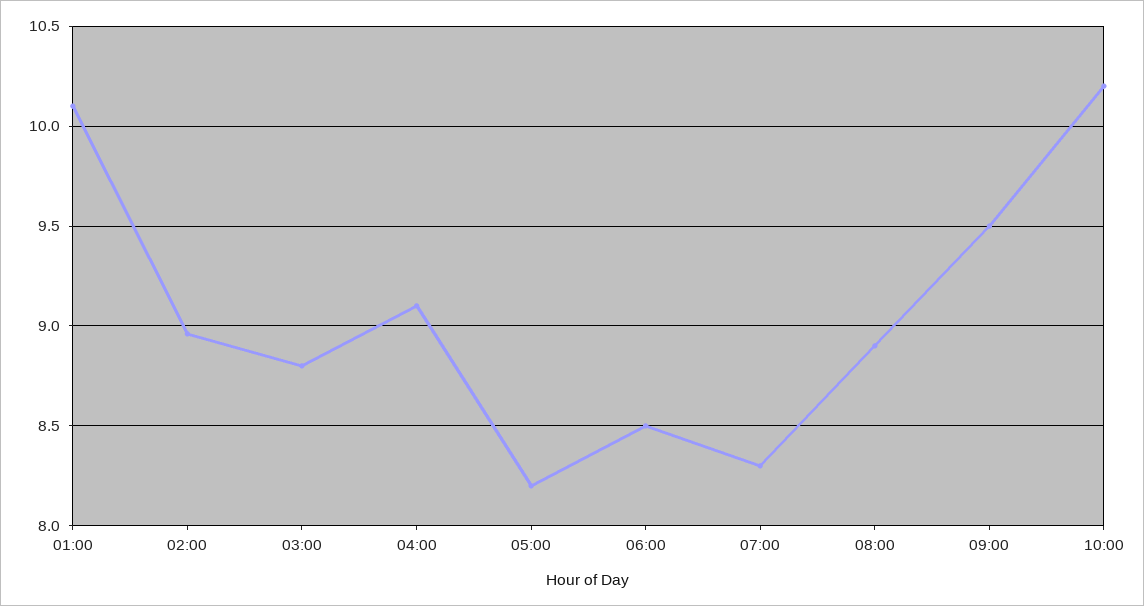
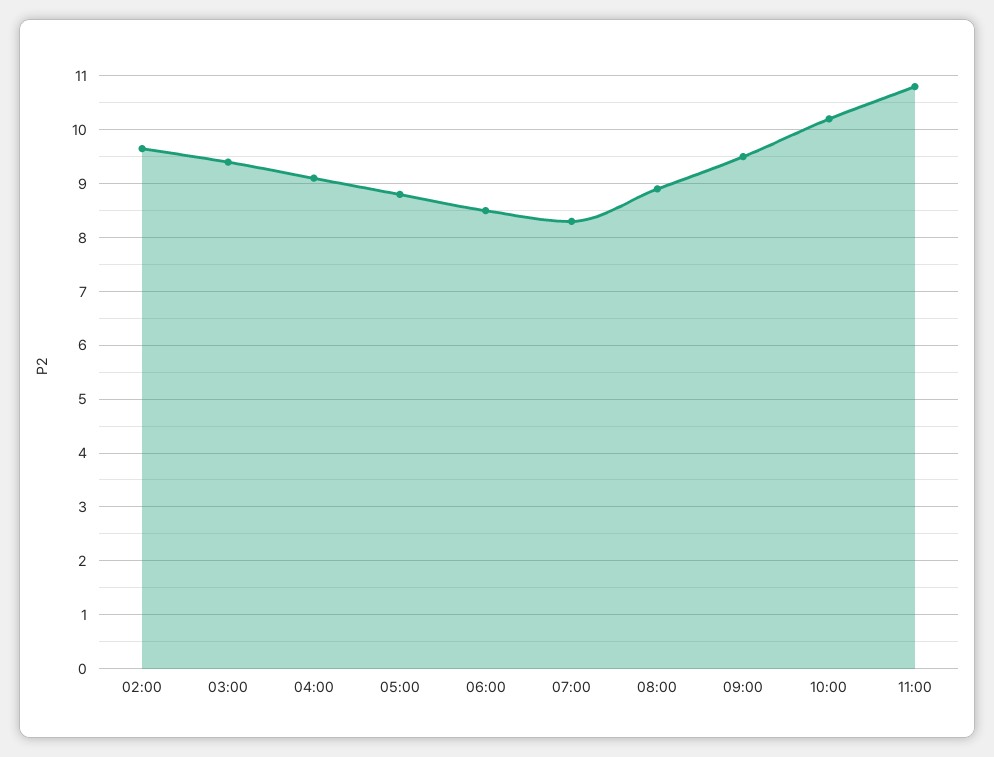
01:00: 10.1 -> none
02:00: 8.95 -> 9.6
03:00: 8.8 -> 9.4
05:00: 8.2 -> 8.8
11:00: none -> 10.8

